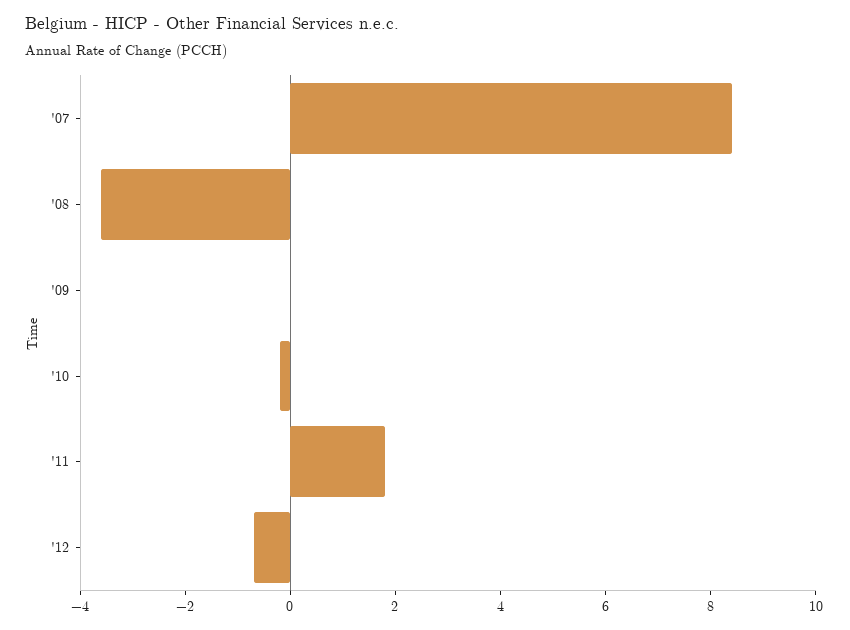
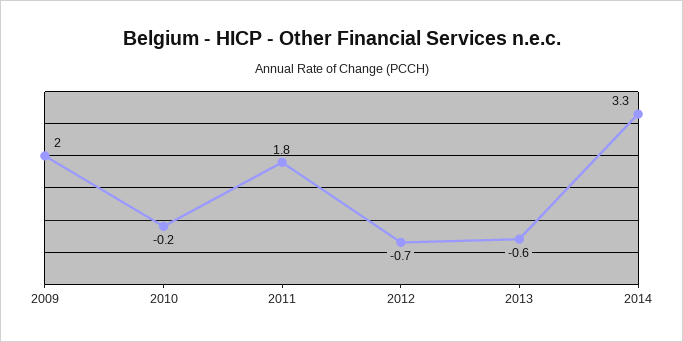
'07: 8.5 -> none
'08: -3.5 -> none
'09: 0 -> 2
2013: none -> -0.6
2014: none -> 3.3

